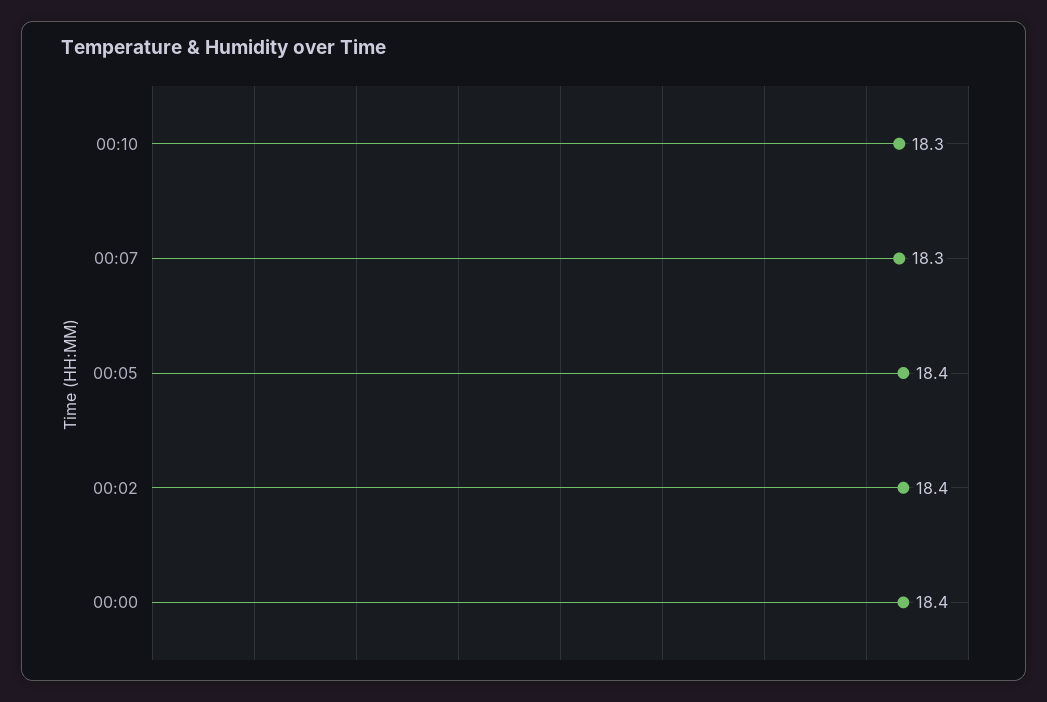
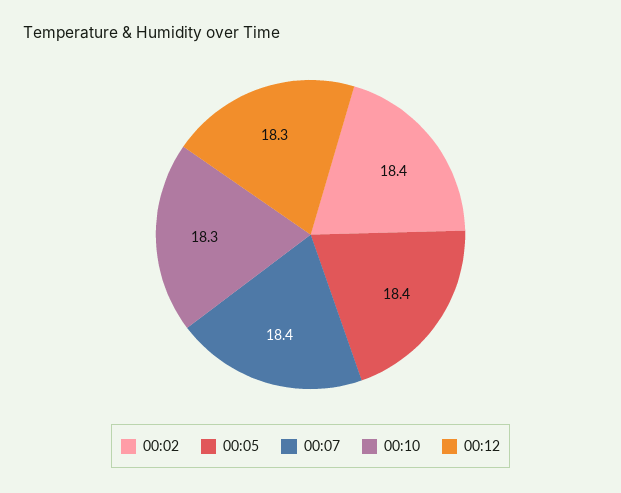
00:07: 18.3 -> 18.4
00:00: 18.4 -> none
00:12: none -> 18.3

